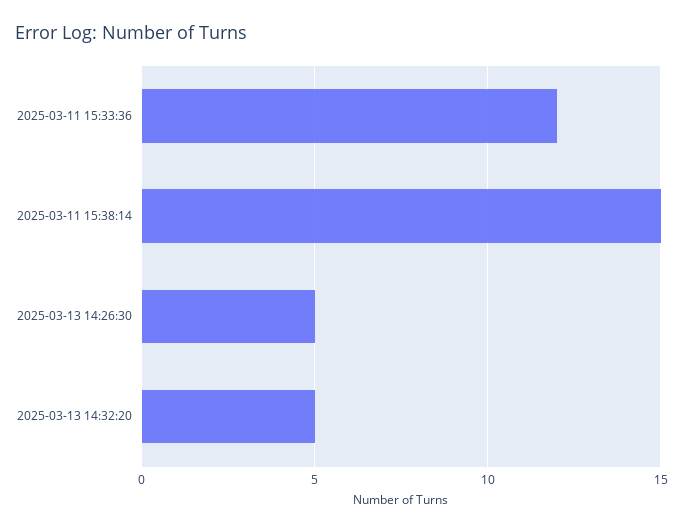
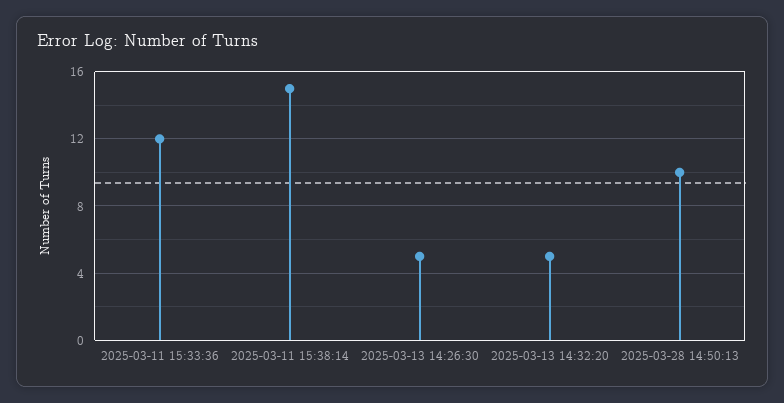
2025-03-28 14:50:13: none -> 10

